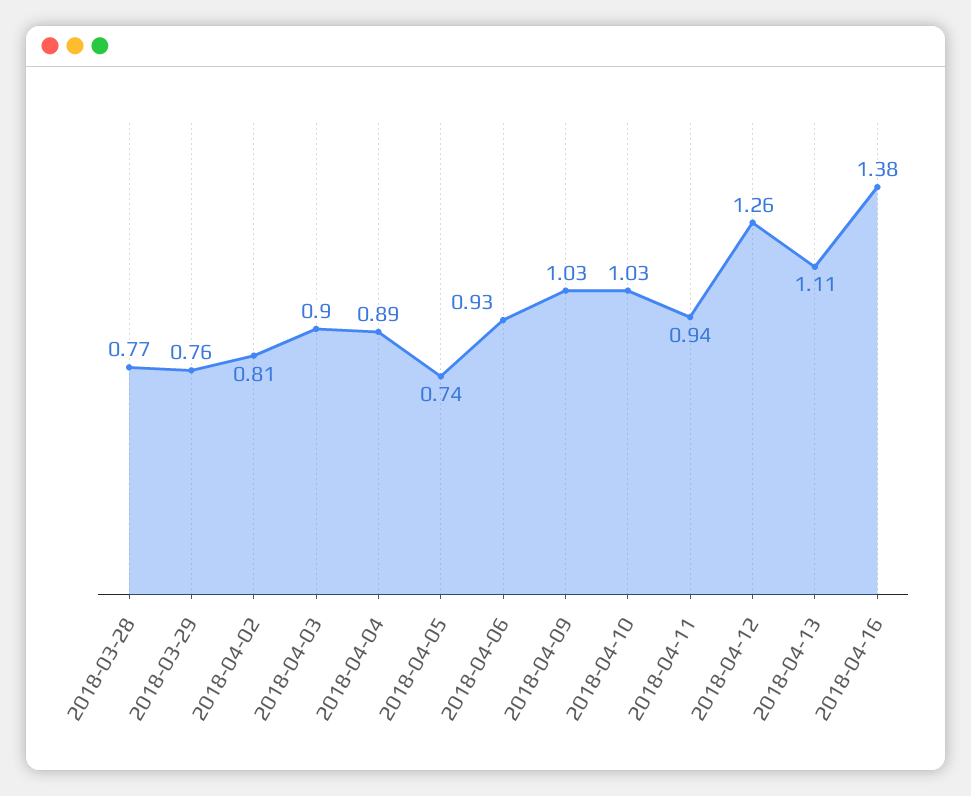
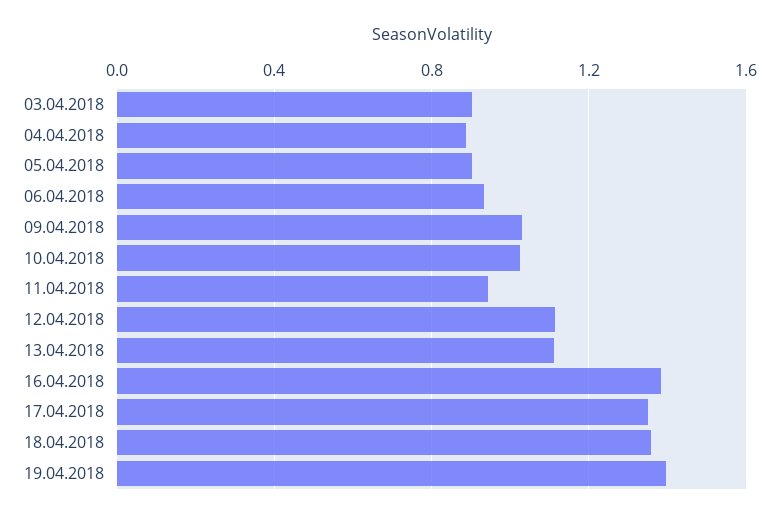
2018-03-28: 0.77 -> none
2018-03-29: 0.76 -> none
2018-04-02: 0.81 -> none
2018-04-05: 0.74 -> 0.9
2018-04-12: 1.26 -> 1.1
17.04.2018: none -> 1.35
18.04.2018: none -> 1.35
19.04.2018: none -> 1.4

